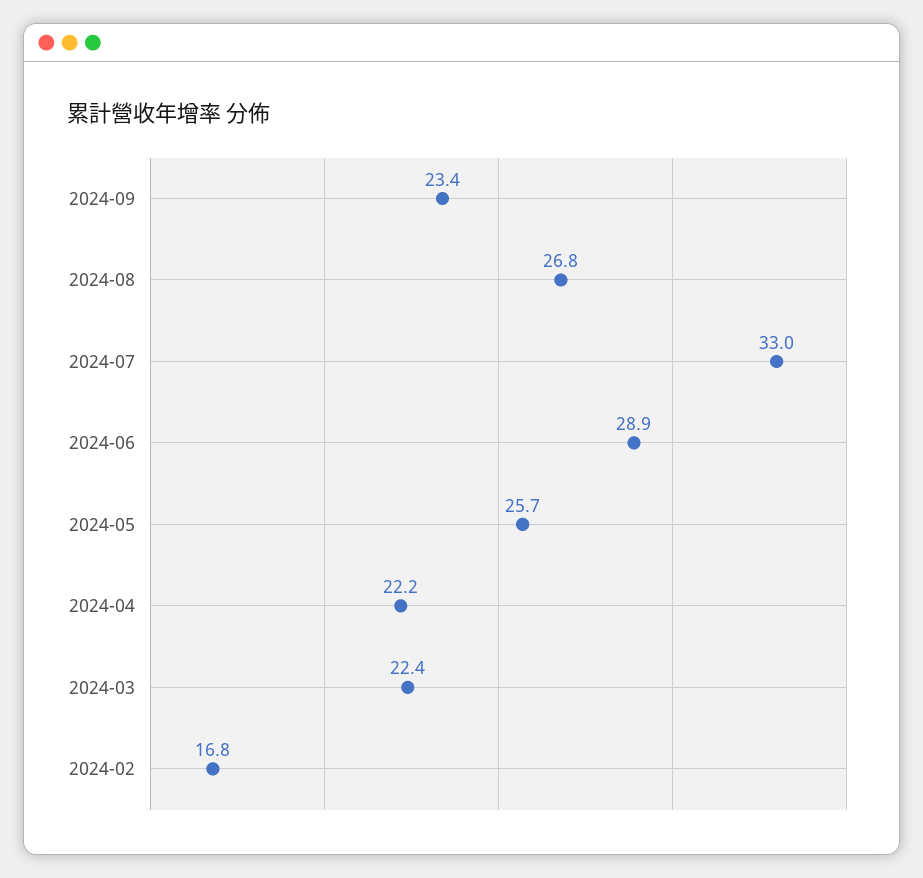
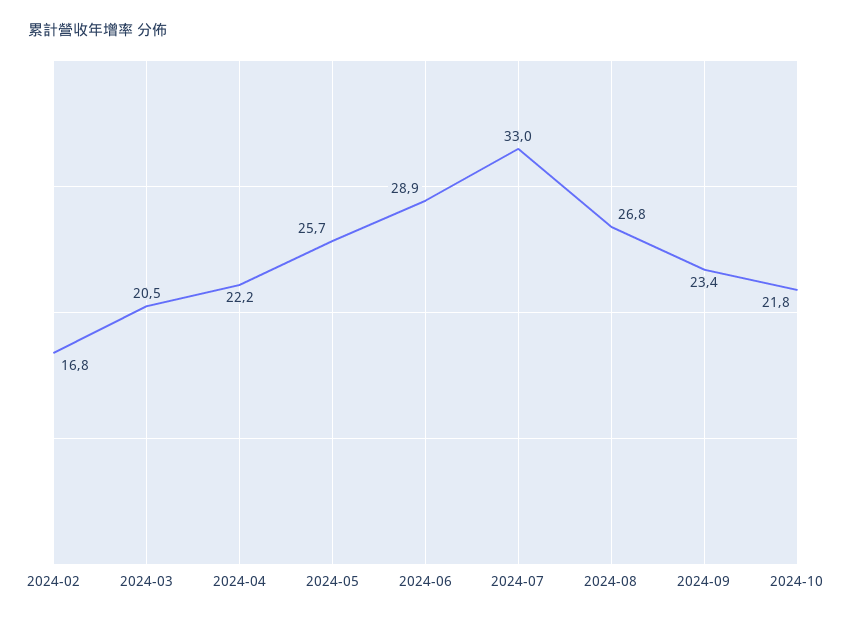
2024-03: 22.4 -> 20.5
2024-10: none -> 21.8

